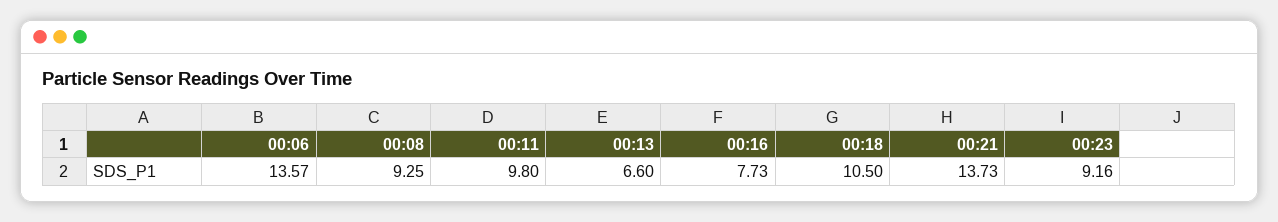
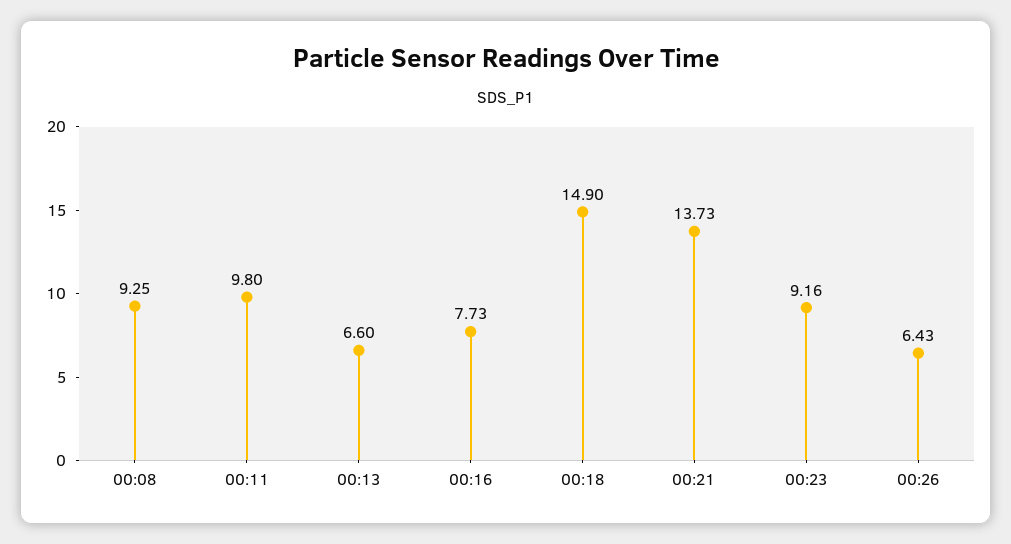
00:06: 13.57 -> none
00:18: 10.5 -> 14.9
00:26: none -> 6.43

